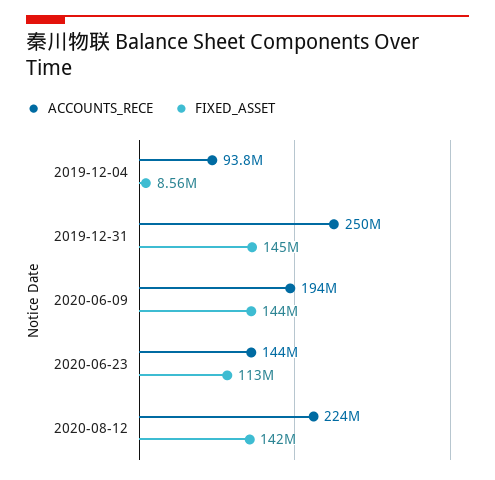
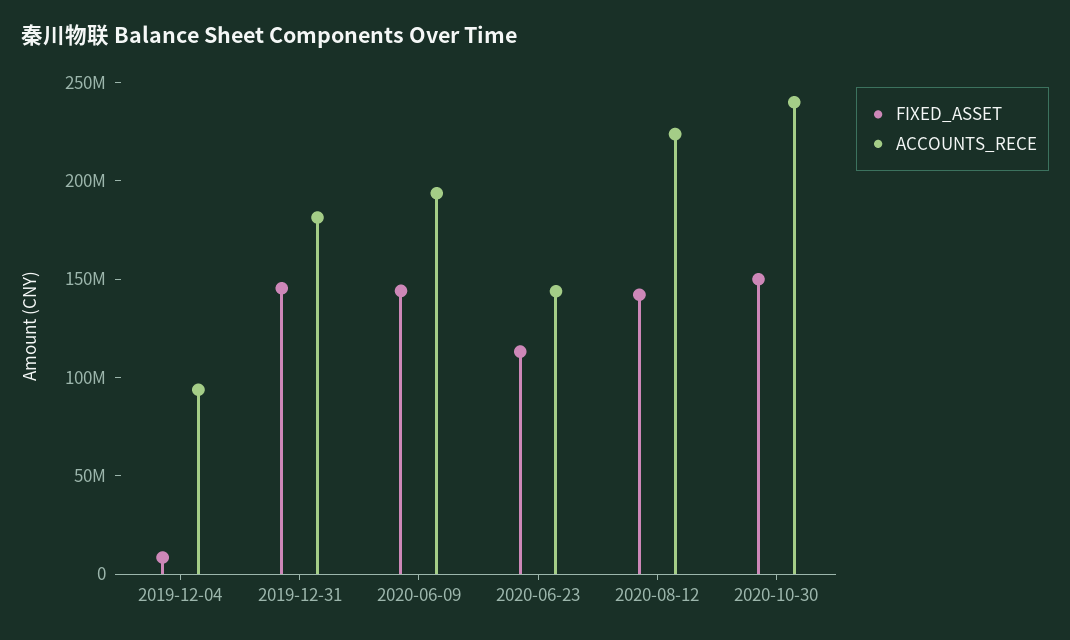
ACCOUNTS_RECE, 2019-12-31: 250000000 -> 180000000
FIXED_ASSET, 2020-10-30: none -> 150000000
ACCOUNTS_RECE, 2020-10-30: none -> 240000000

